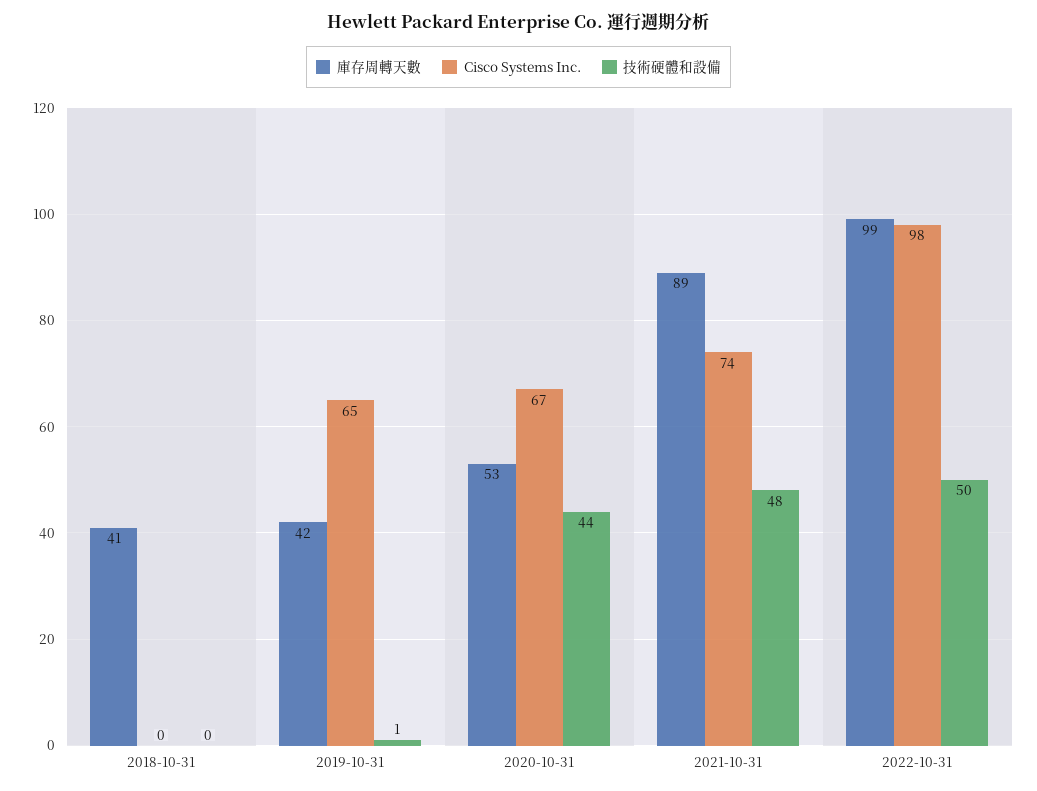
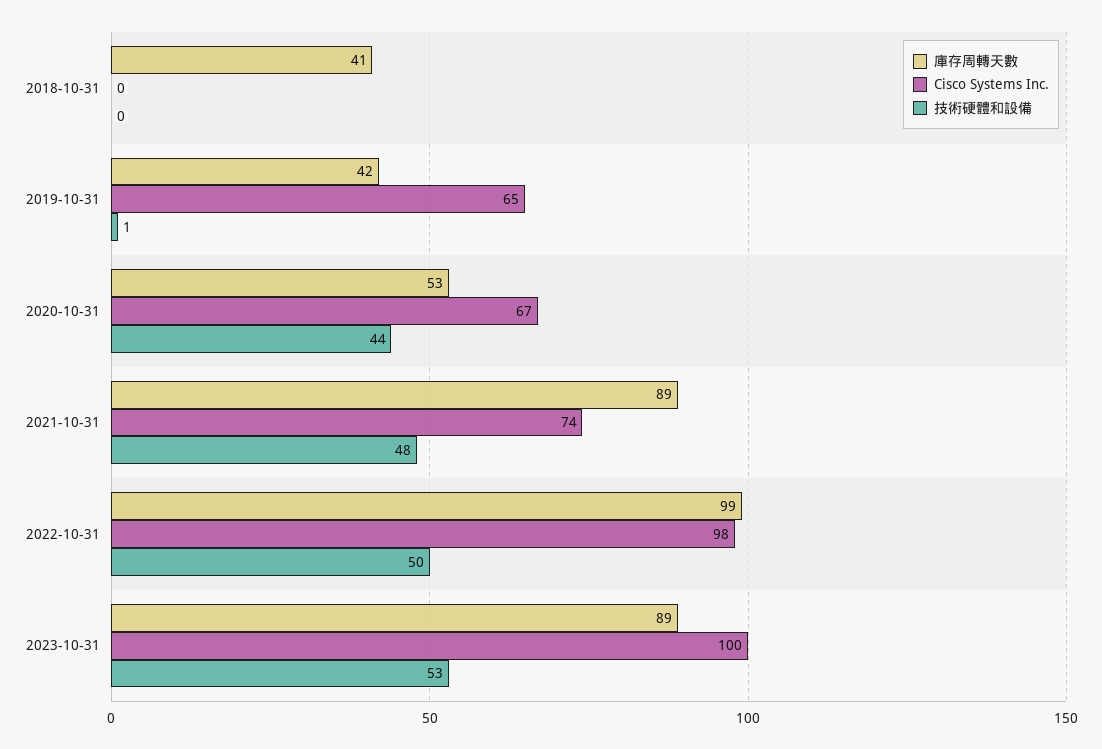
庫存周轉天數, 2023-10-31: none -> 89
Cisco Systems Inc., 2023-10-31: none -> 100
技術硬體和設備, 2023-10-31: none -> 53

